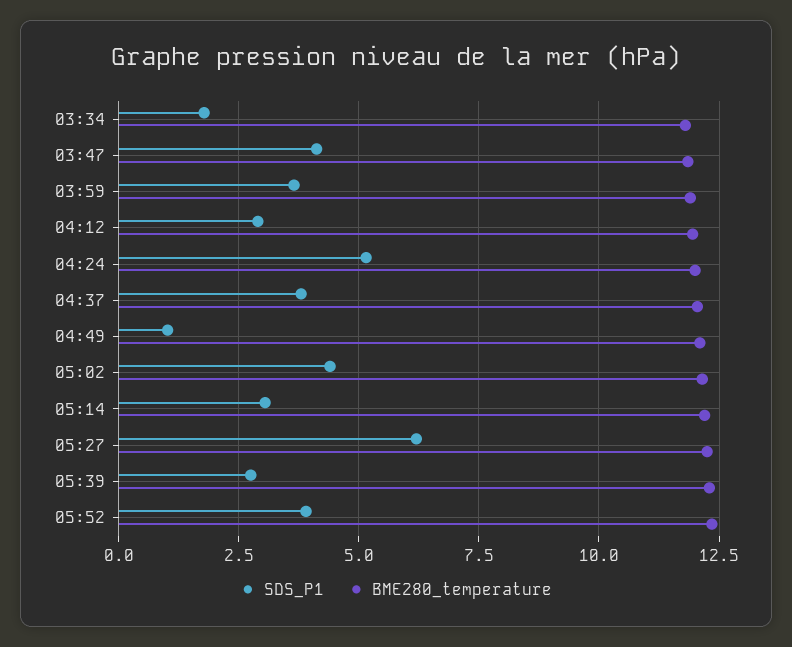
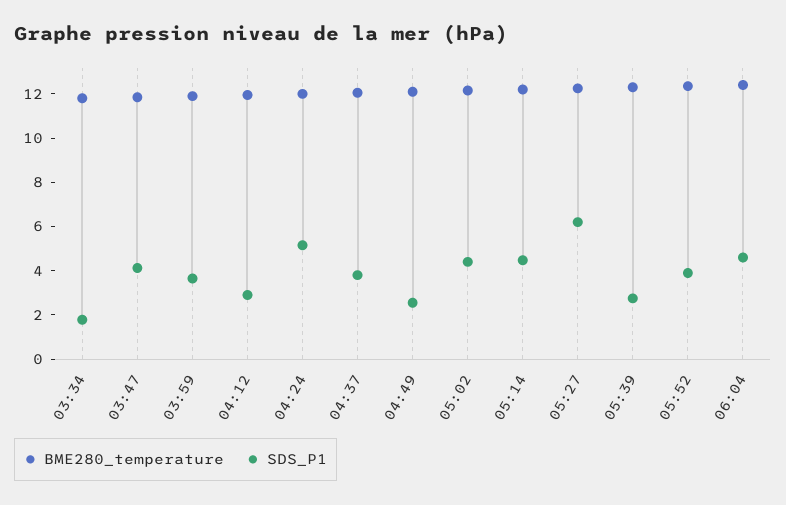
SDS_P1, 04:49: 1 -> 2.5
SDS_P1, 05:14: 3 -> 4.5
BME280_temperature, 06:04: none -> 12.5
SDS_P1, 06:04: none -> 4.5

